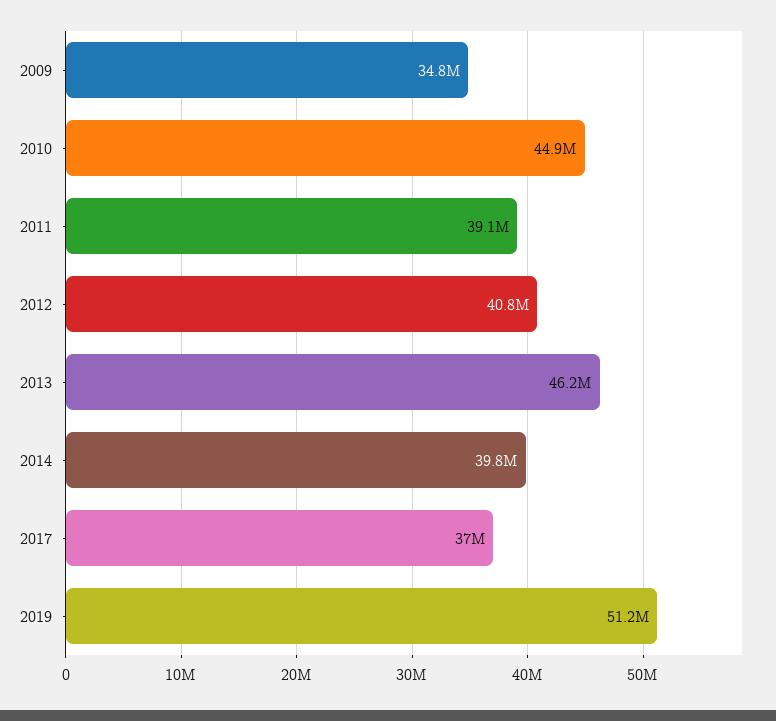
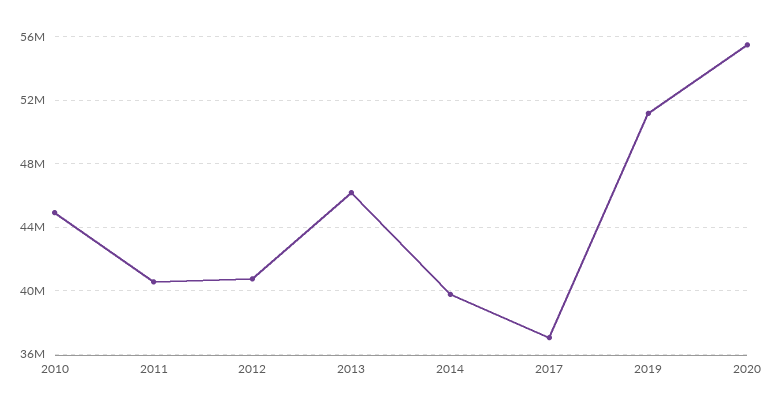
2009: 34800000 -> none
2011: 39100000 -> 40500000
2020: none -> 55500000

